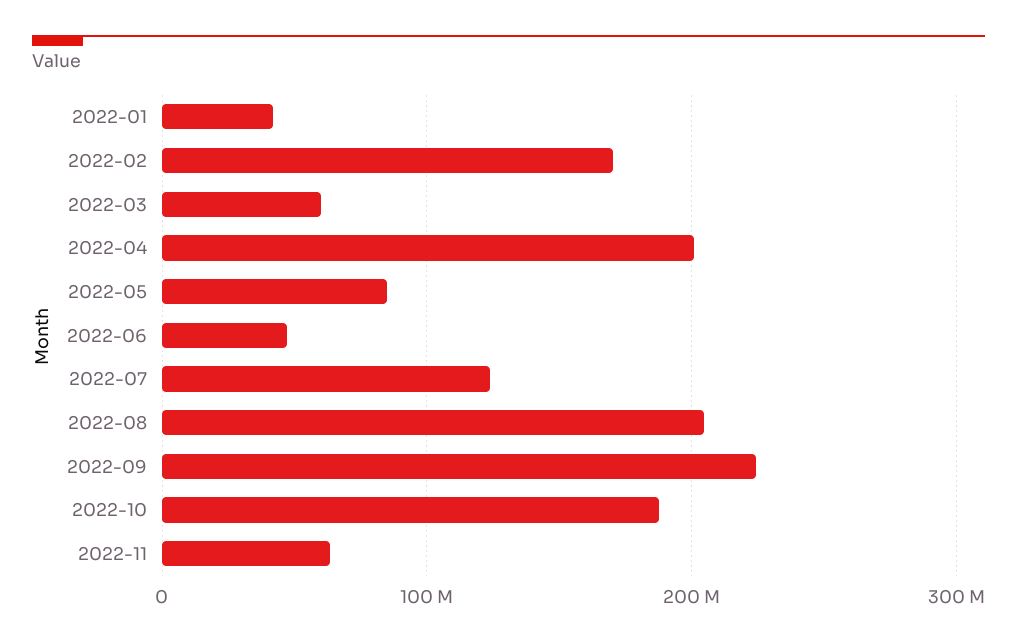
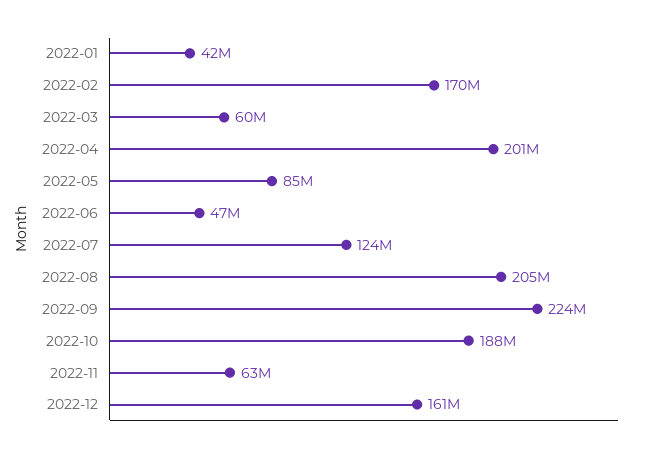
2022-12: none -> 161000000

